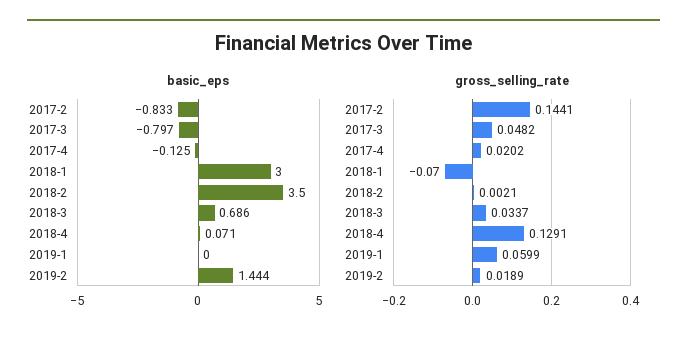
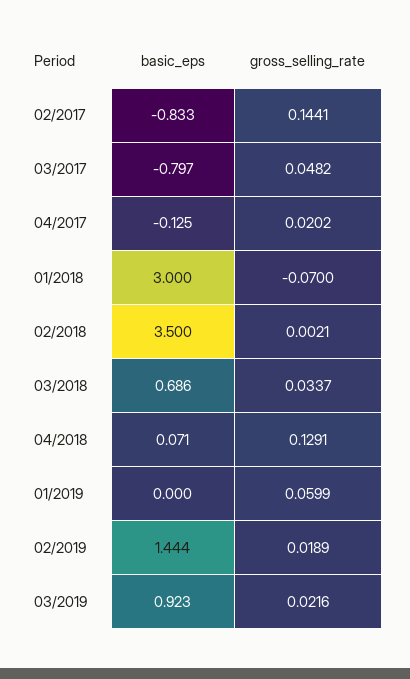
basic_eps, 03/2019: none -> 0.923
gross_selling_rate, 03/2019: none -> 0.0216

